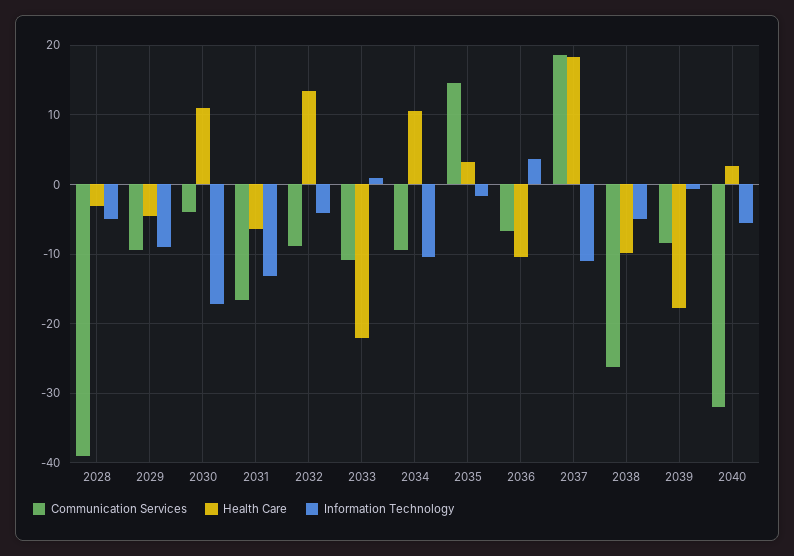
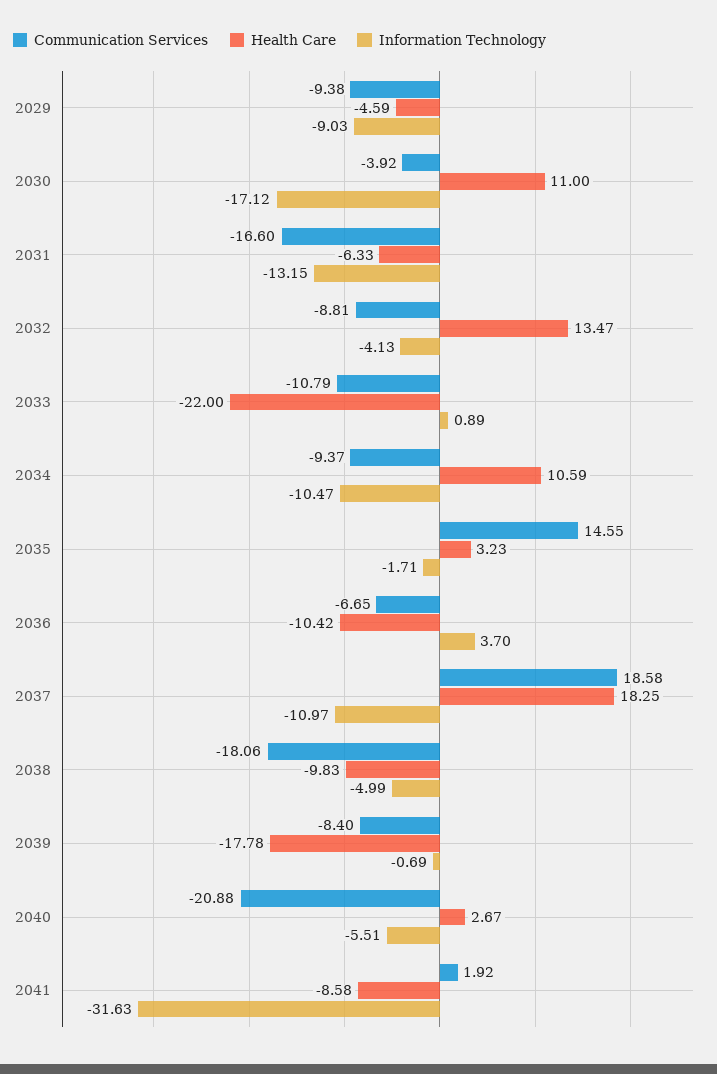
Communication Services, 2028: -39 -> none
Health Care, 2028: -3 -> none
Information Technology, 2028: -5 -> none
Communication Services, 2038: -26 -> -18.06
Communication Services, 2040: -32 -> -20.88
Communication Services, 2041: none -> 1.92
Health Care, 2041: none -> -8.58
Information Technology, 2041: none -> -31.63

